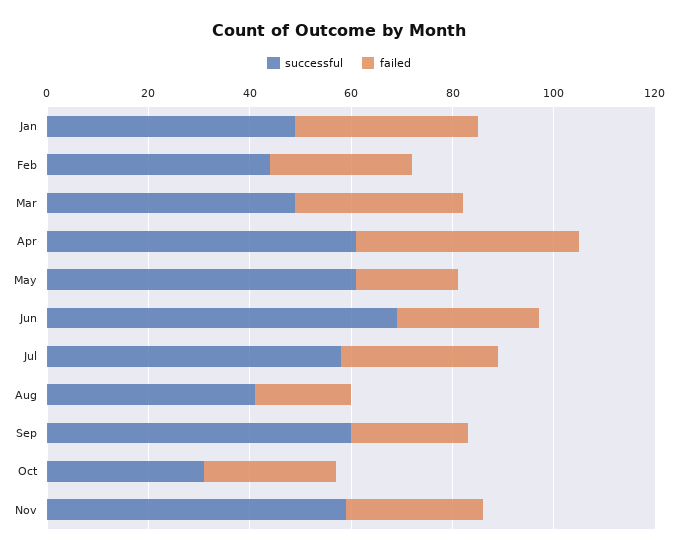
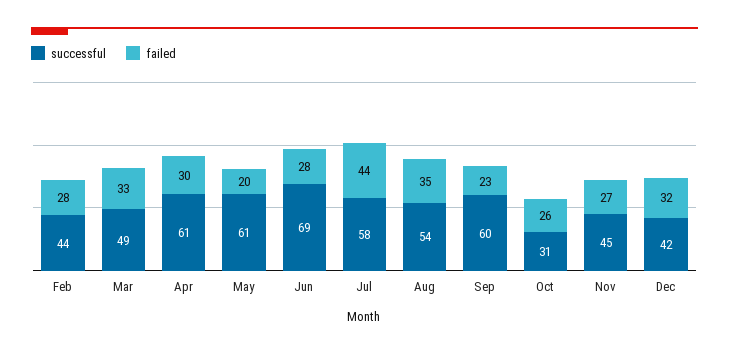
successful, Jan: 50 -> none
failed, Jan: 35 -> none
failed, Apr: 45 -> 30
failed, Jul: 30 -> 44
successful, Aug: 40 -> 54
failed, Aug: 20 -> 35
successful, Nov: 60 -> 45
successful, Dec: none -> 42
failed, Dec: none -> 32

